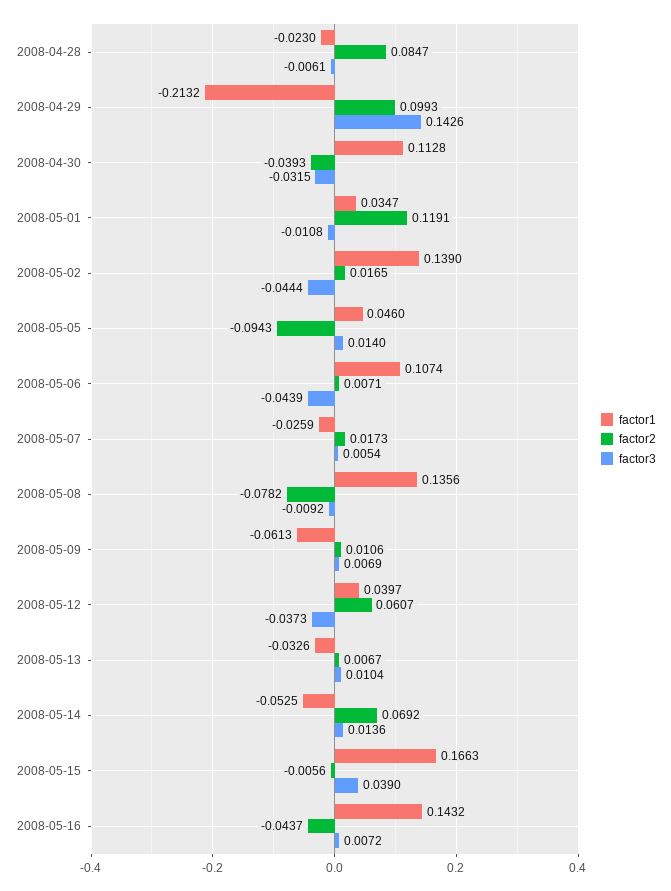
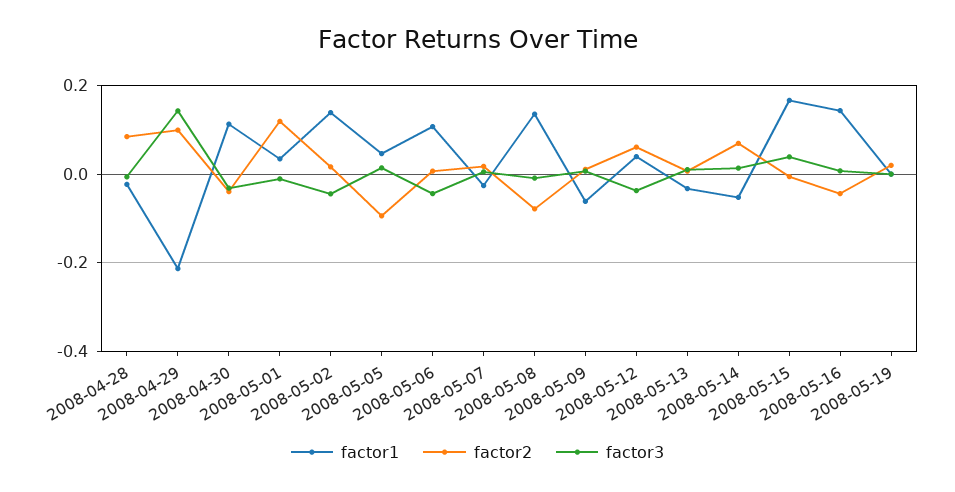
factor1, 2008-05-19: none -> 0
factor2, 2008-05-19: none -> 0.02
factor3, 2008-05-19: none -> 0

